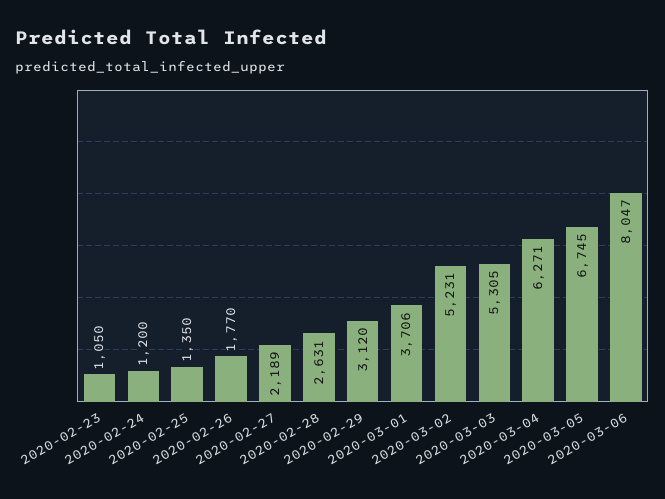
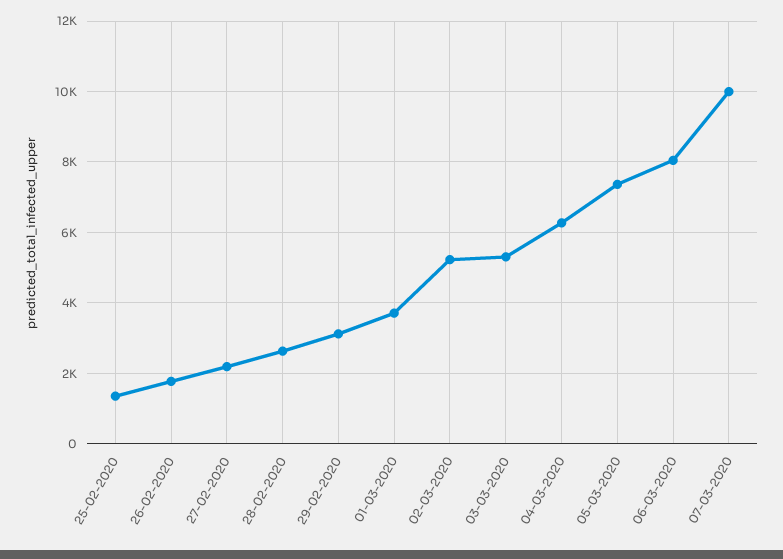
2020-02-23: 1050 -> none
2020-02-24: 1200 -> none
2020-03-05: 6745 -> 7400
07-03-2020: none -> 10000

